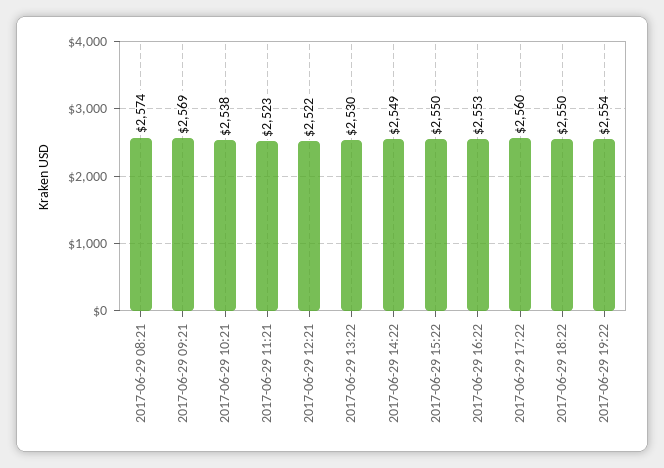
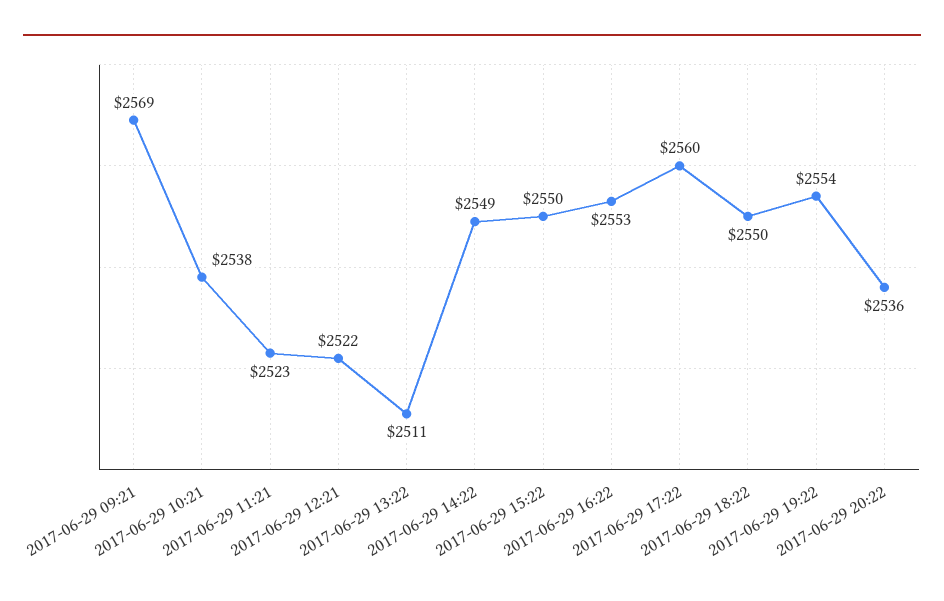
2017-06-29 08:21: 2574 -> none
2017-06-29 13:22: 2530 -> 2511
2017-06-29 20:22: none -> 2536

